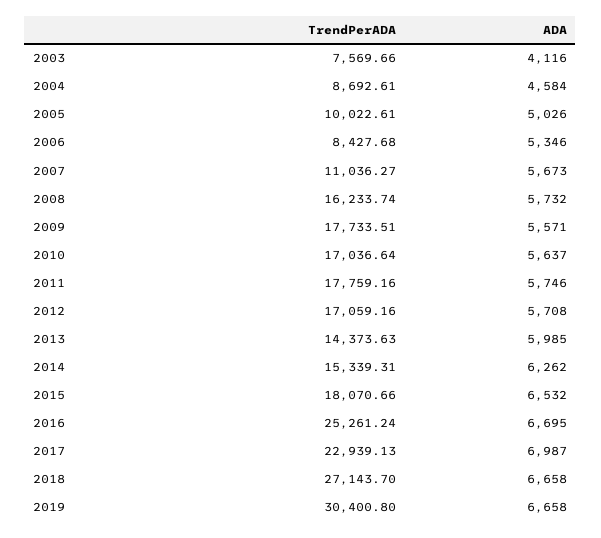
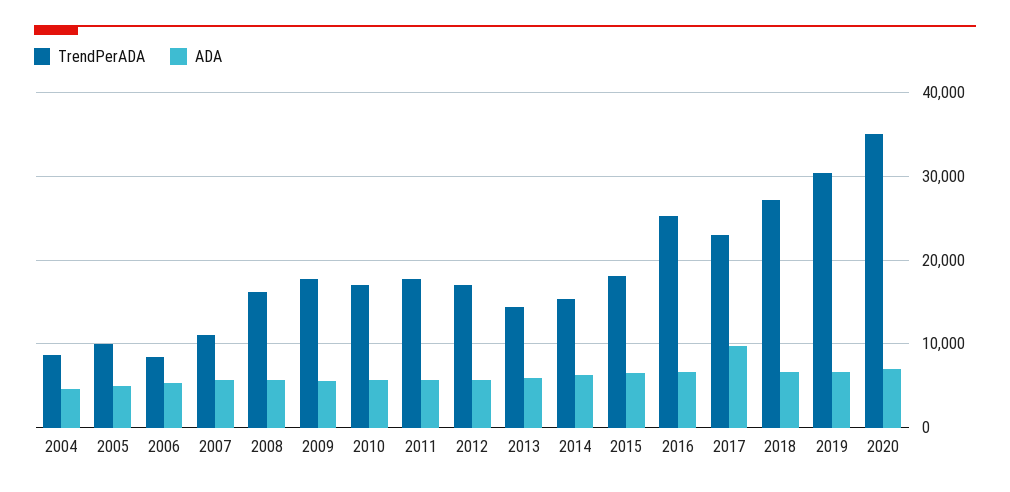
TrendPerADA, 2003: 7569.66 -> none
ADA, 2003: 4116 -> none
ADA, 2017: 6987 -> 10000
TrendPerADA, 2020: none -> 35000
ADA, 2020: none -> 7000

